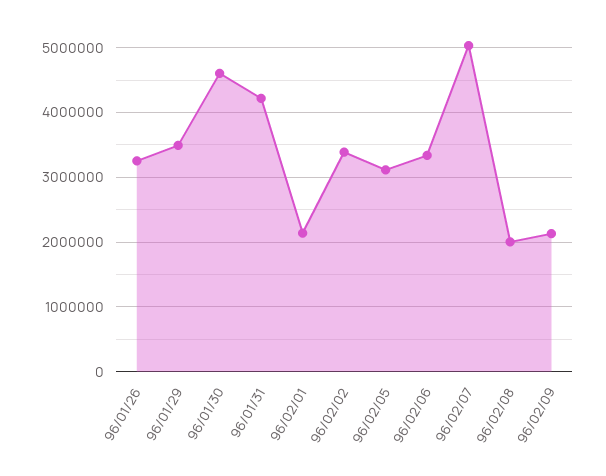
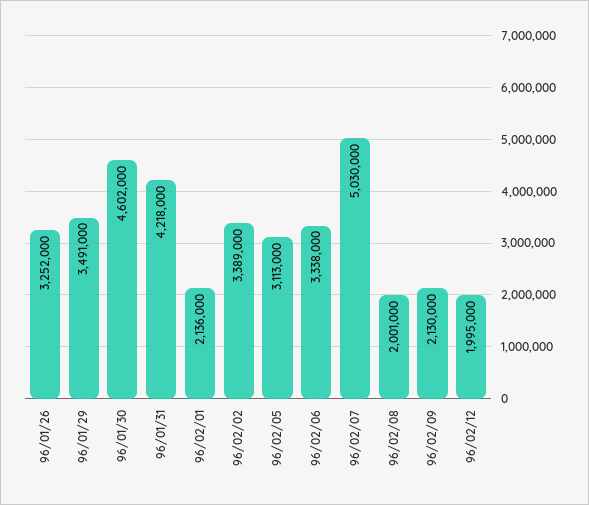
96/02/12: none -> 1995000

